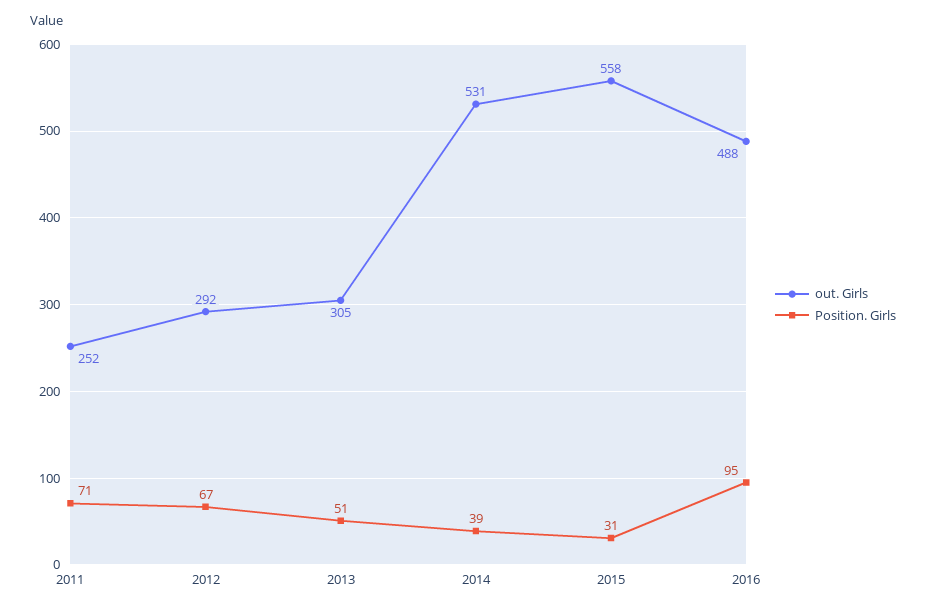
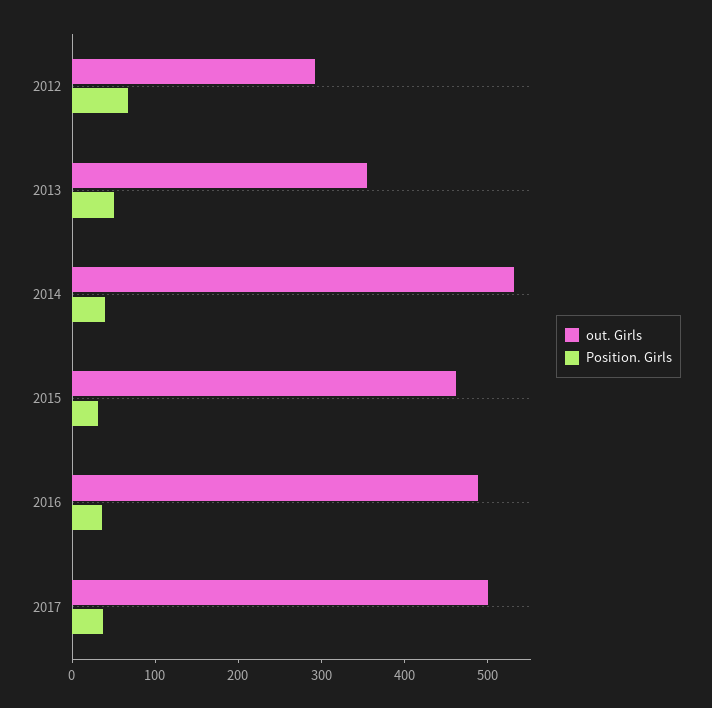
out. Girls, 2011: 252 -> none
Position. Girls, 2011: 71 -> none
out. Girls, 2013: 305 -> 360
out. Girls, 2015: 558 -> 460
Position. Girls, 2016: 95 -> 40
out. Girls, 2017: none -> 500
Position. Girls, 2017: none -> 40

